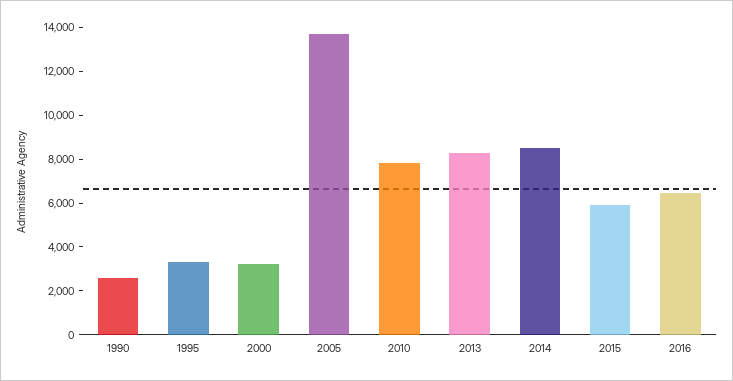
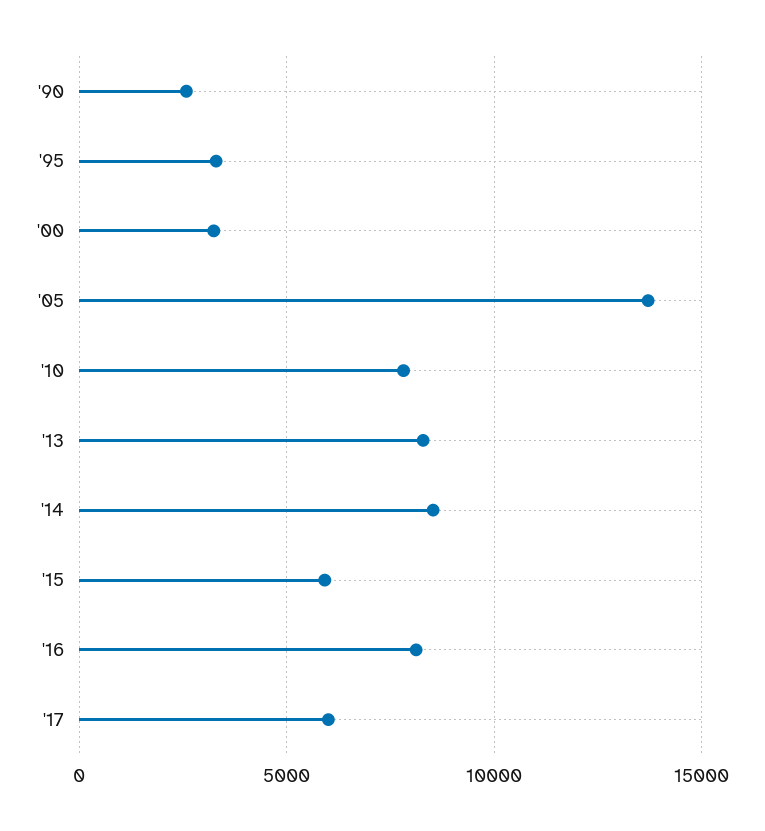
2016: 6500 -> 8000
'17: none -> 6000

